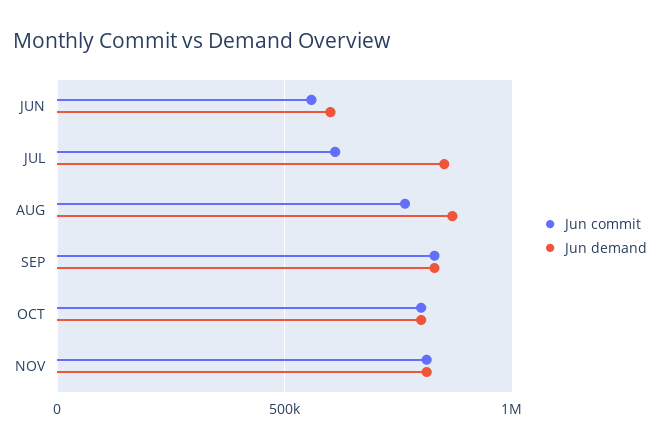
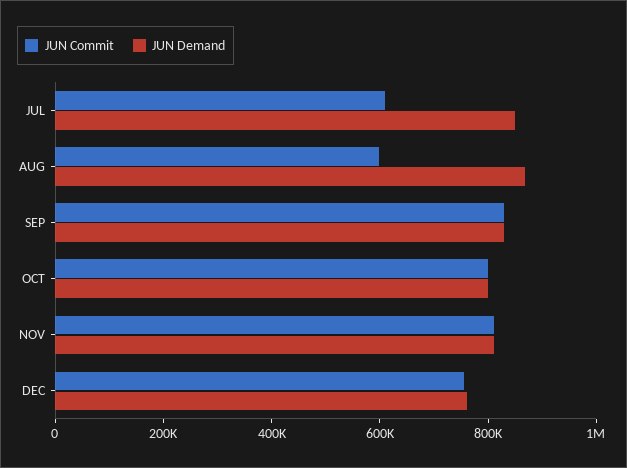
Jun commit, JUN: 550000 -> none
Jun demand, JUN: 600000 -> none
Jun commit, AUG: 750000 -> 600000
Jun commit, DEC: none -> 750000
Jun demand, DEC: none -> 750000

